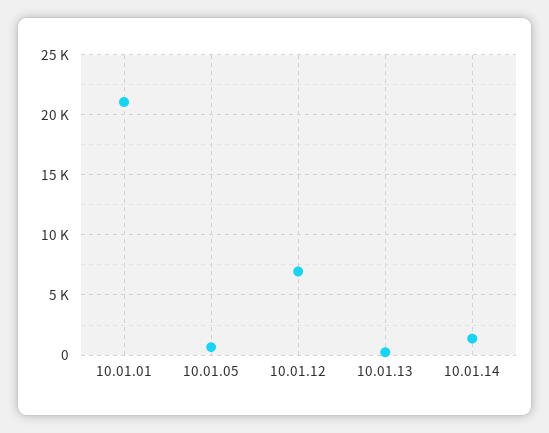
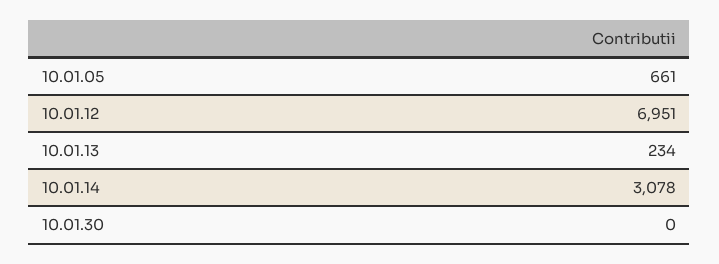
10.01.01: 21000 -> none
10.01.14: 1500 -> 3078
10.01.30: none -> 0

